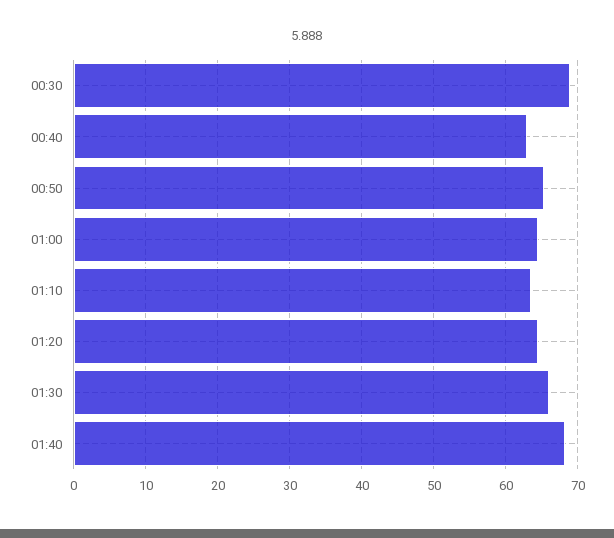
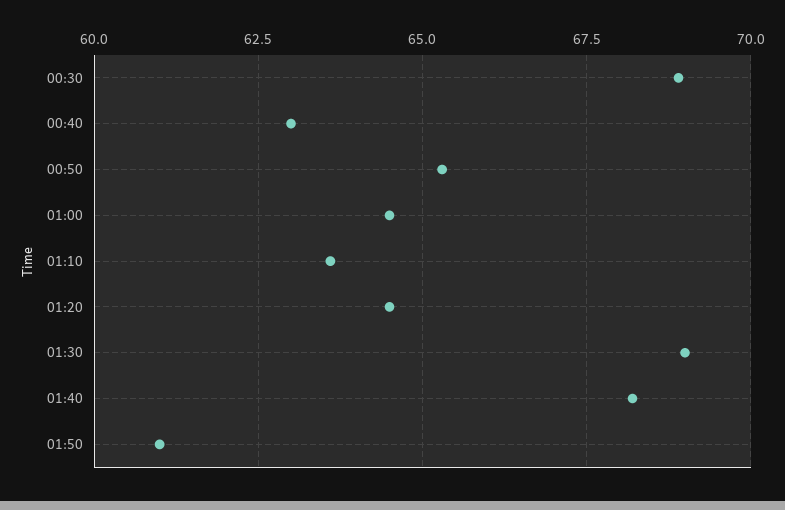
01:30: 66 -> 69
01:50: none -> 61

